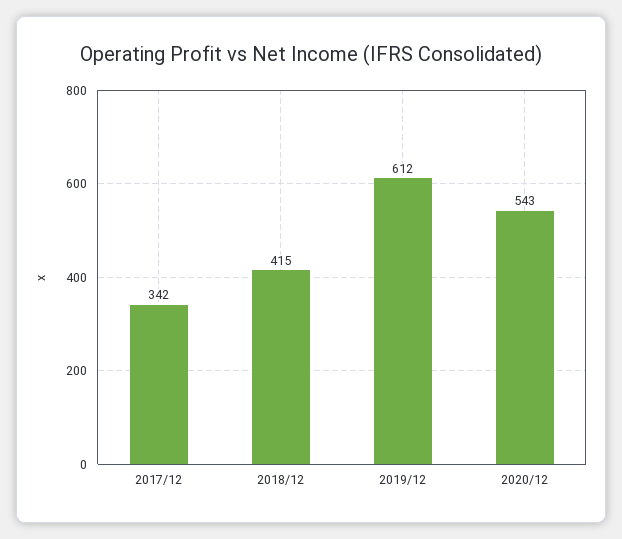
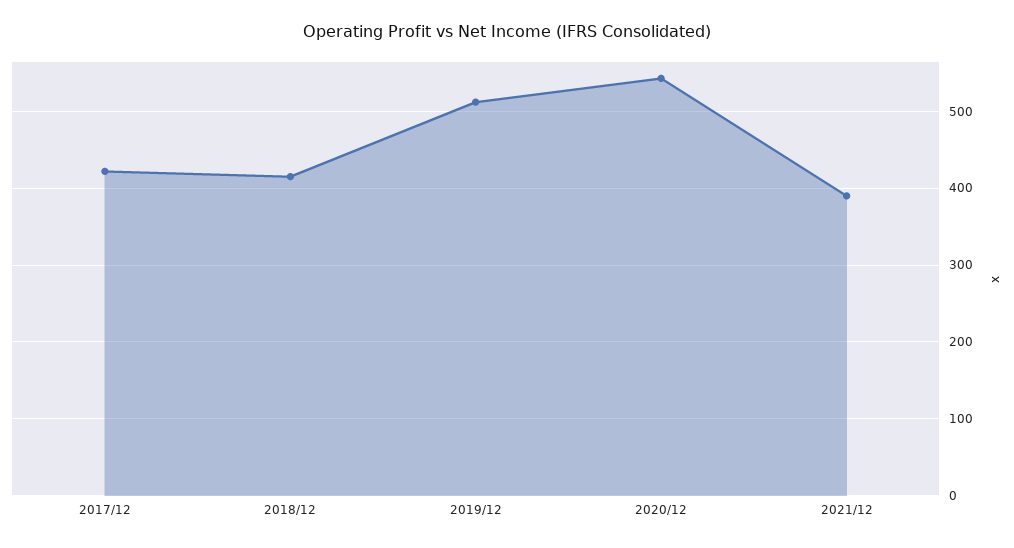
2017/12: 342 -> 420
2019/12: 612 -> 510
2021/12: none -> 390

